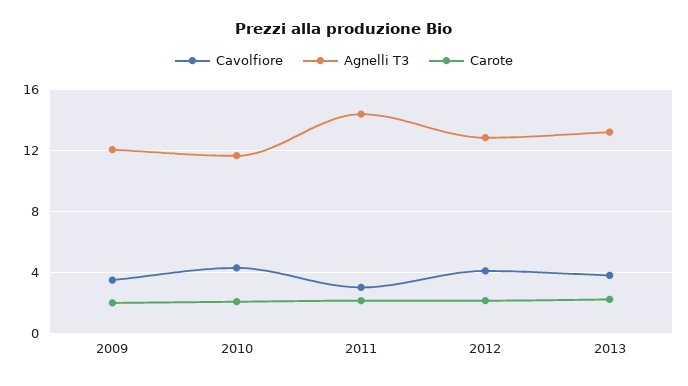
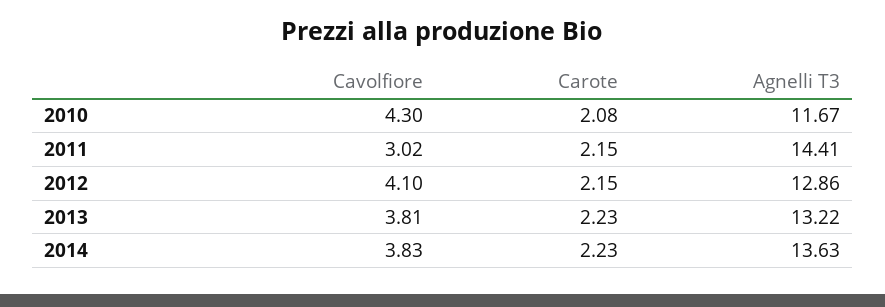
Cavolfiore, 2009: 3.5 -> none
Agnelli T3, 2009: 12 -> none
Carote, 2009: 2 -> none
Cavolfiore, 2014: none -> 3.83
Carote, 2014: none -> 2.23
Agnelli T3, 2014: none -> 13.63

